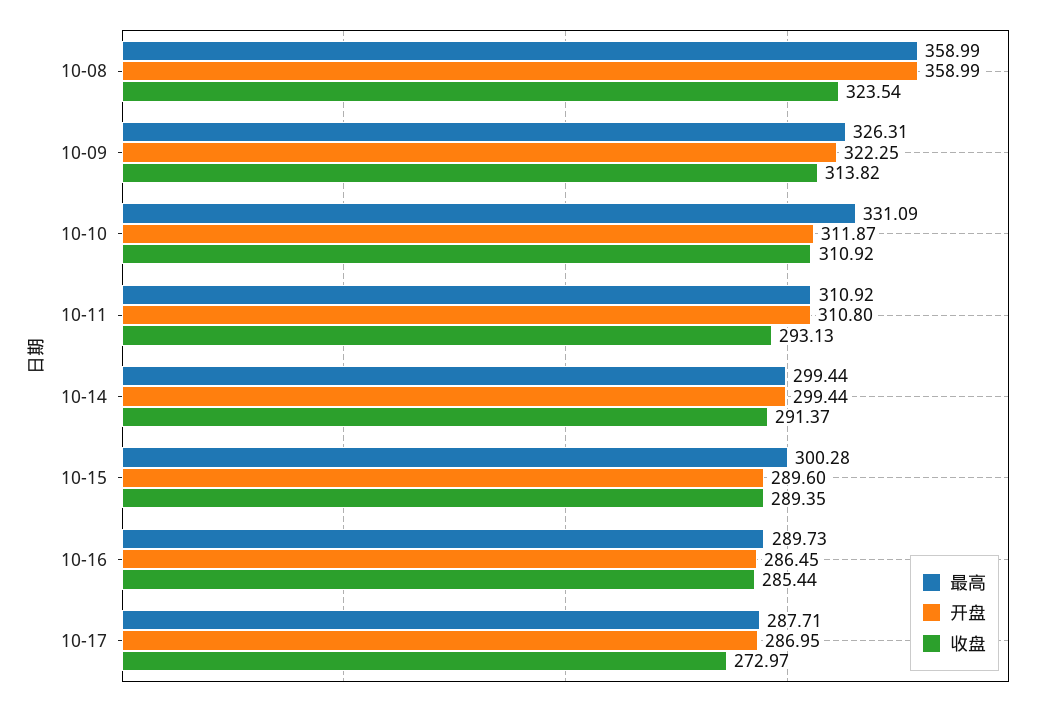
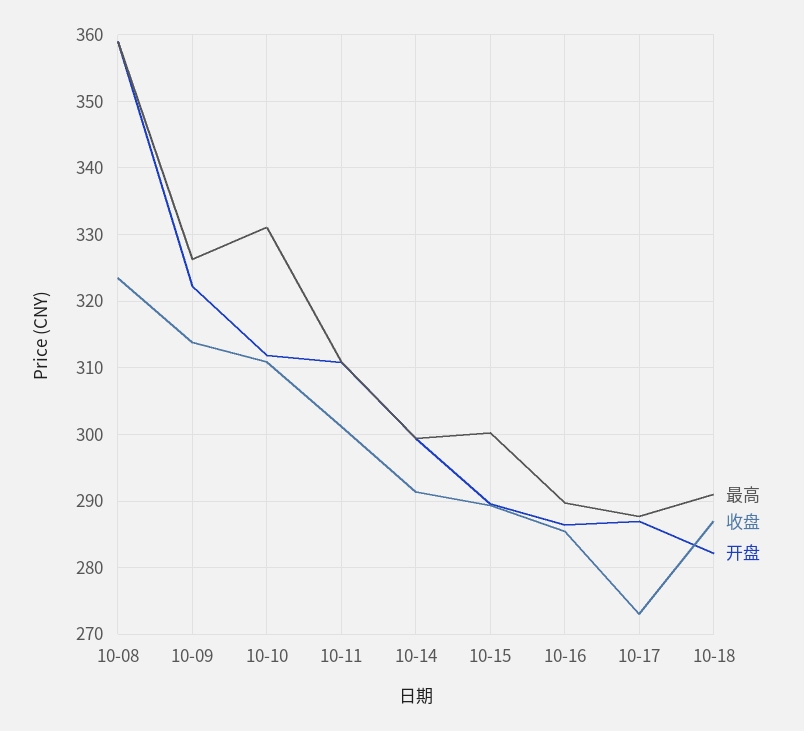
收盘, 10-11: 293.13 -> 301
最高, 10-18: none -> 291
收盘, 10-18: none -> 287
开盘, 10-18: none -> 282

